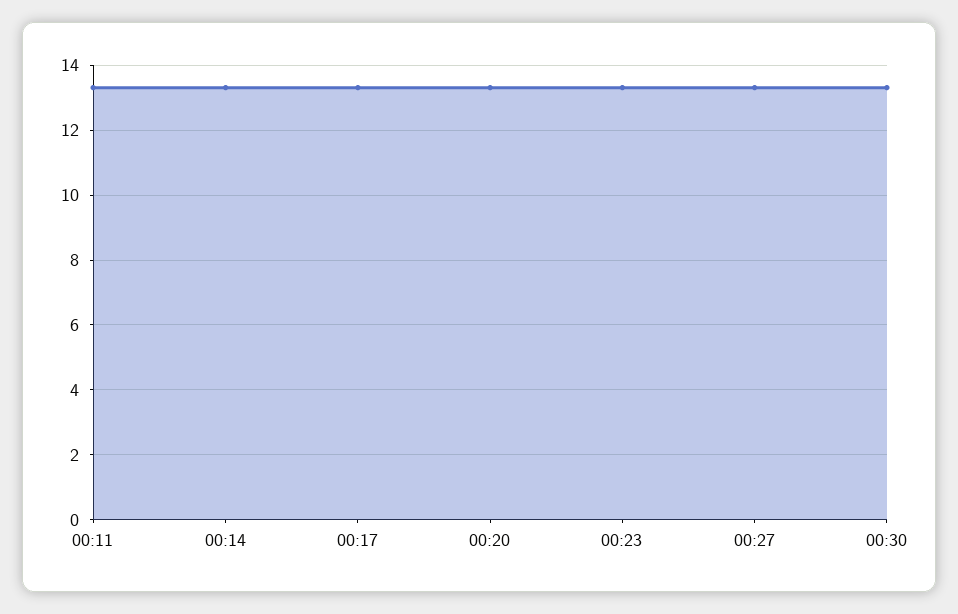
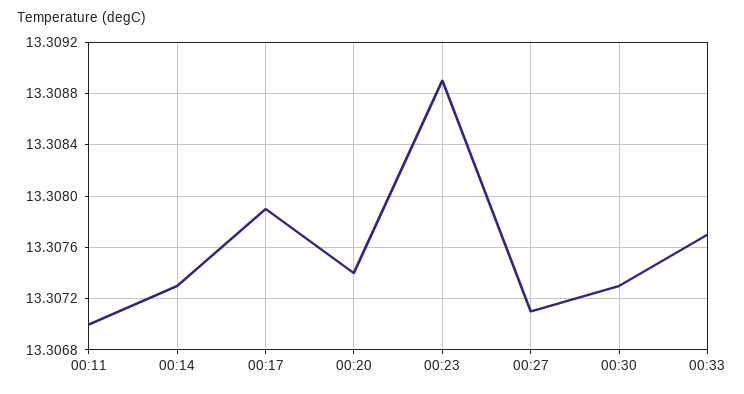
00:33: none -> 13.3077

